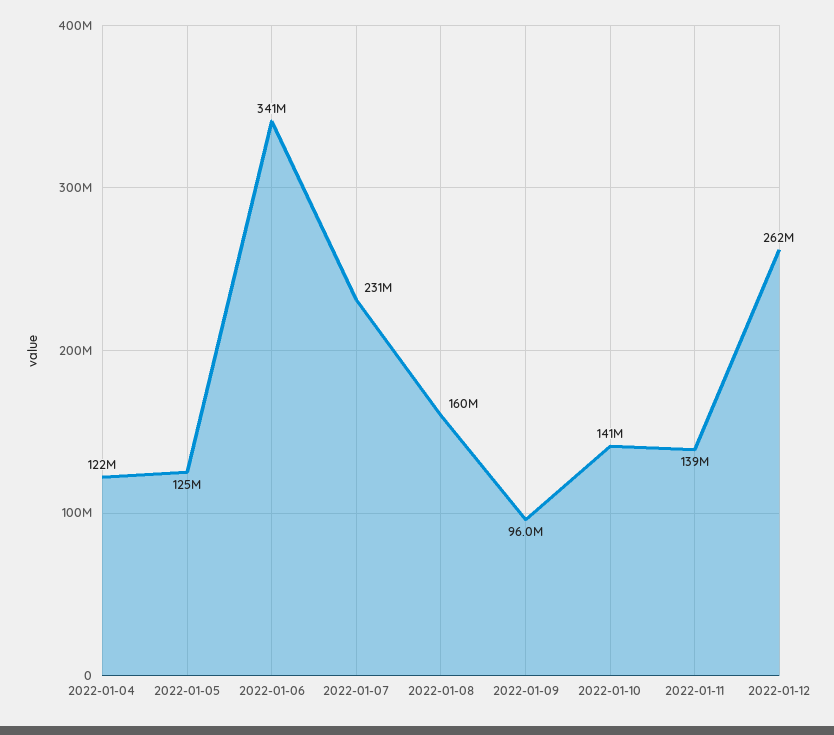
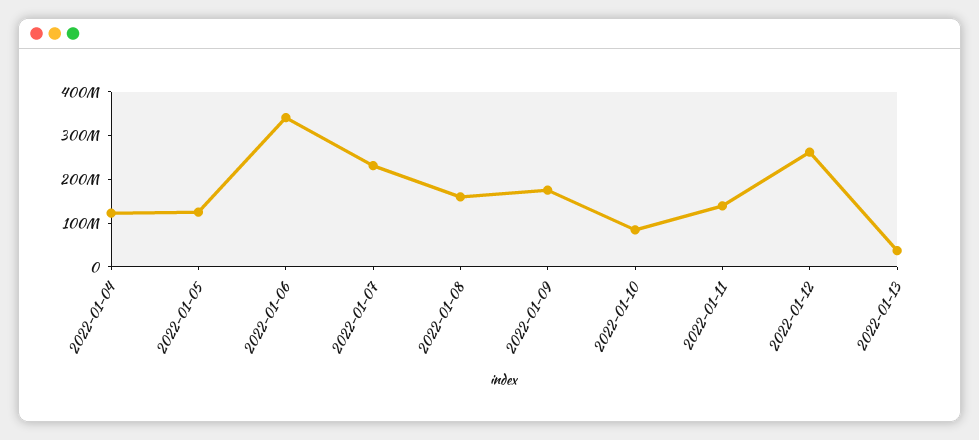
2022-01-09: 96000000 -> 180000000
2022-01-10: 141000000 -> 80000000
2022-01-13: none -> 40000000

